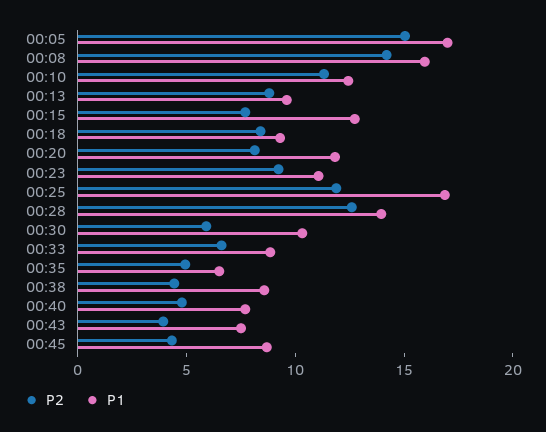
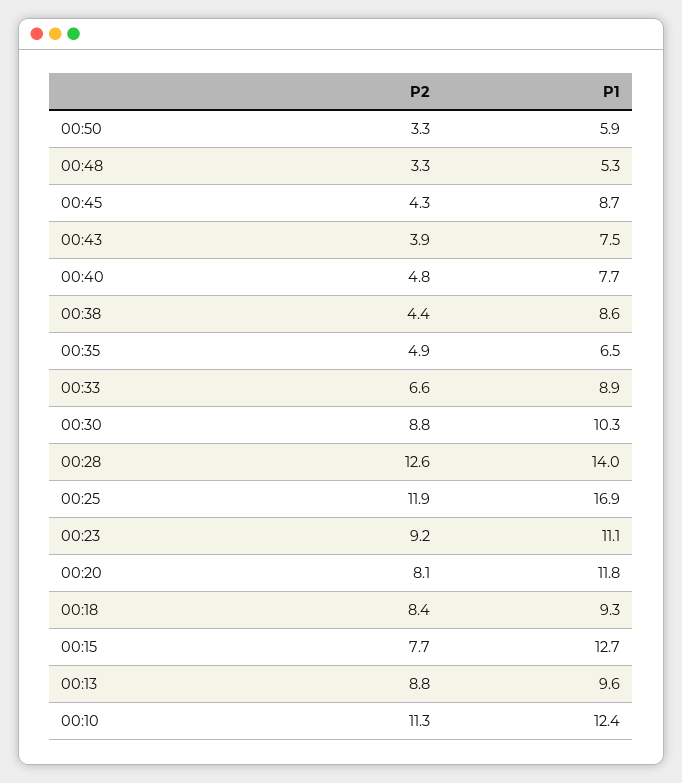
P2, 00:05: 15 -> none
P1, 00:05: 17 -> none
P2, 00:08: 14 -> none
P1, 00:08: 16 -> none
P2, 00:30: 6 -> 8.8
P2, 00:50: none -> 3.3
P1, 00:50: none -> 5.9
P2, 00:48: none -> 3.3
P1, 00:48: none -> 5.3

